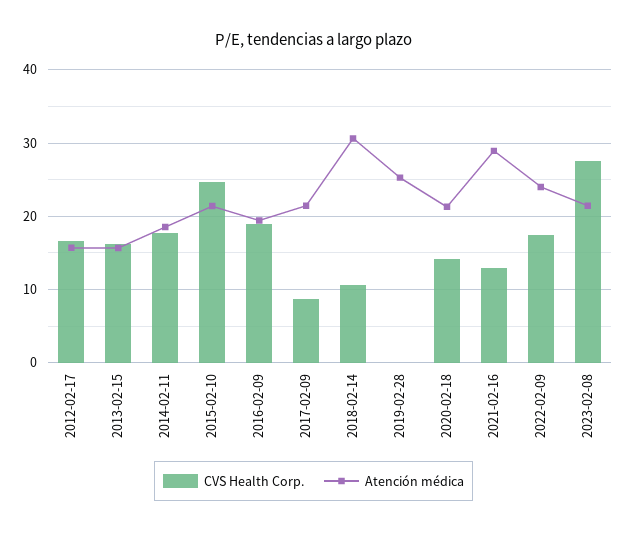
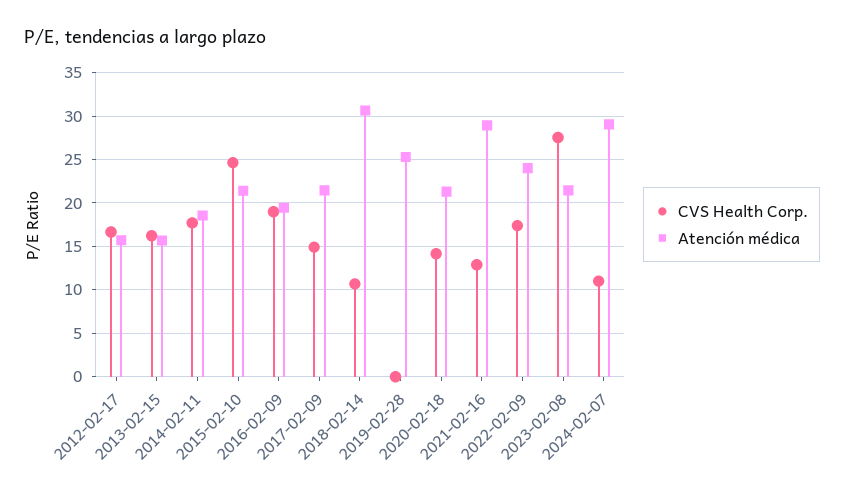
CVS Health Corp., 2017-02-09: 9 -> 15
CVS Health Corp., 2024-02-07: none -> 11
Atención médica, 2024-02-07: none -> 29

